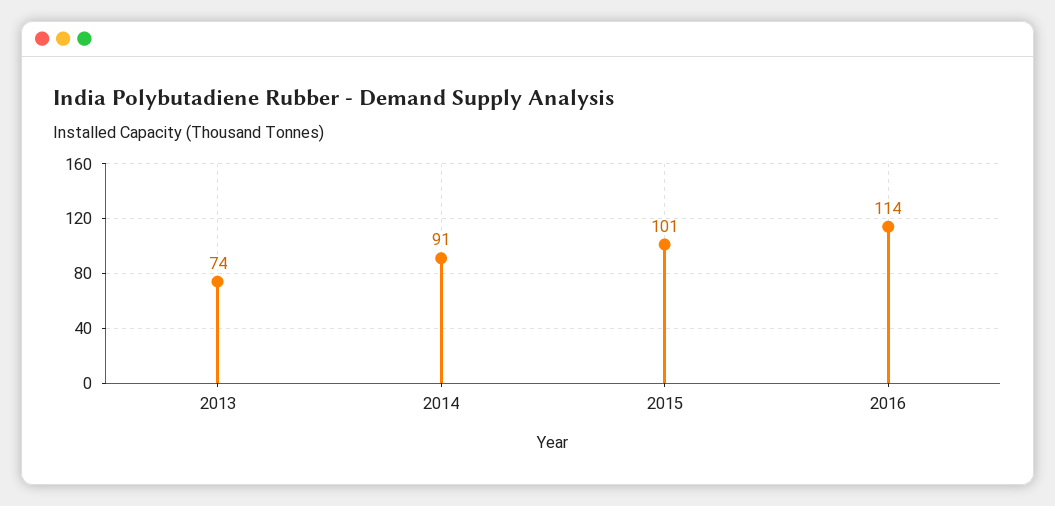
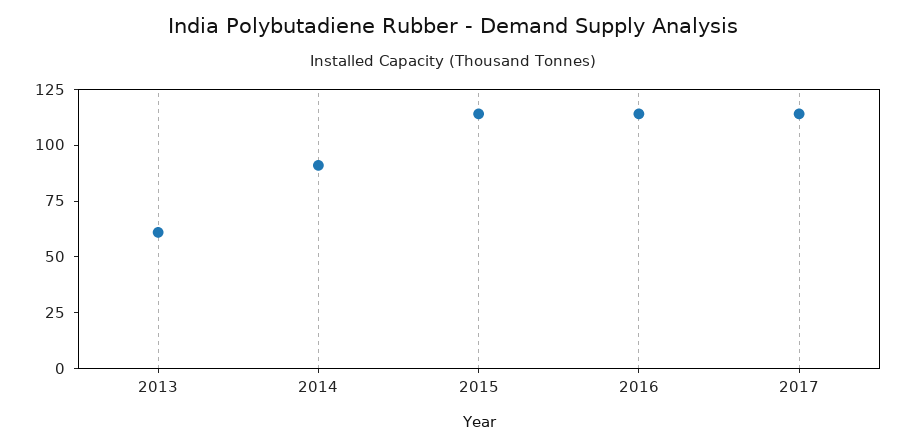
2013: 74 -> 60
2015: 101 -> 115
2017: none -> 115

